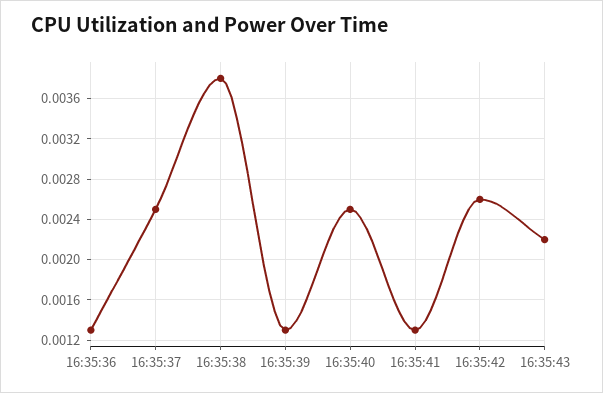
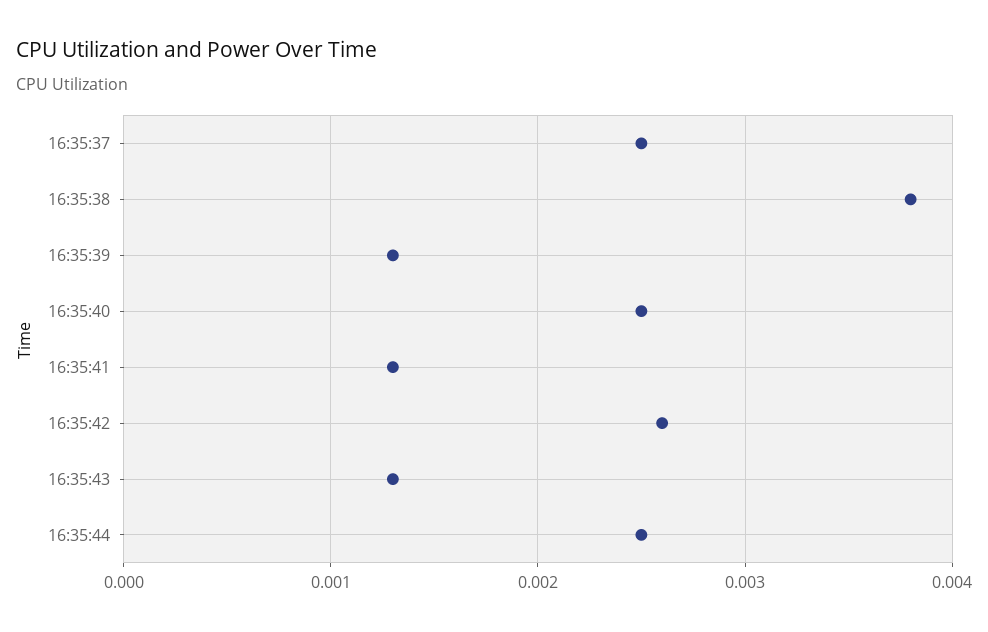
16:35:36: 0.0013 -> none
16:35:43: 0.0022 -> 0.0013
16:35:44: none -> 0.0025

